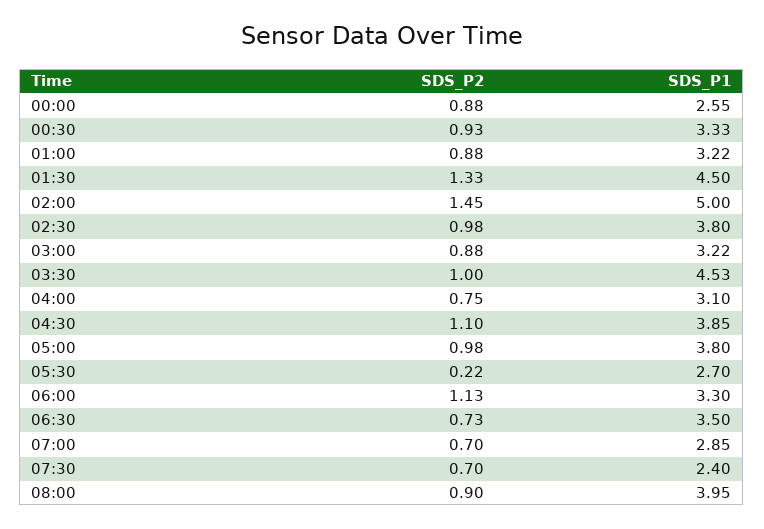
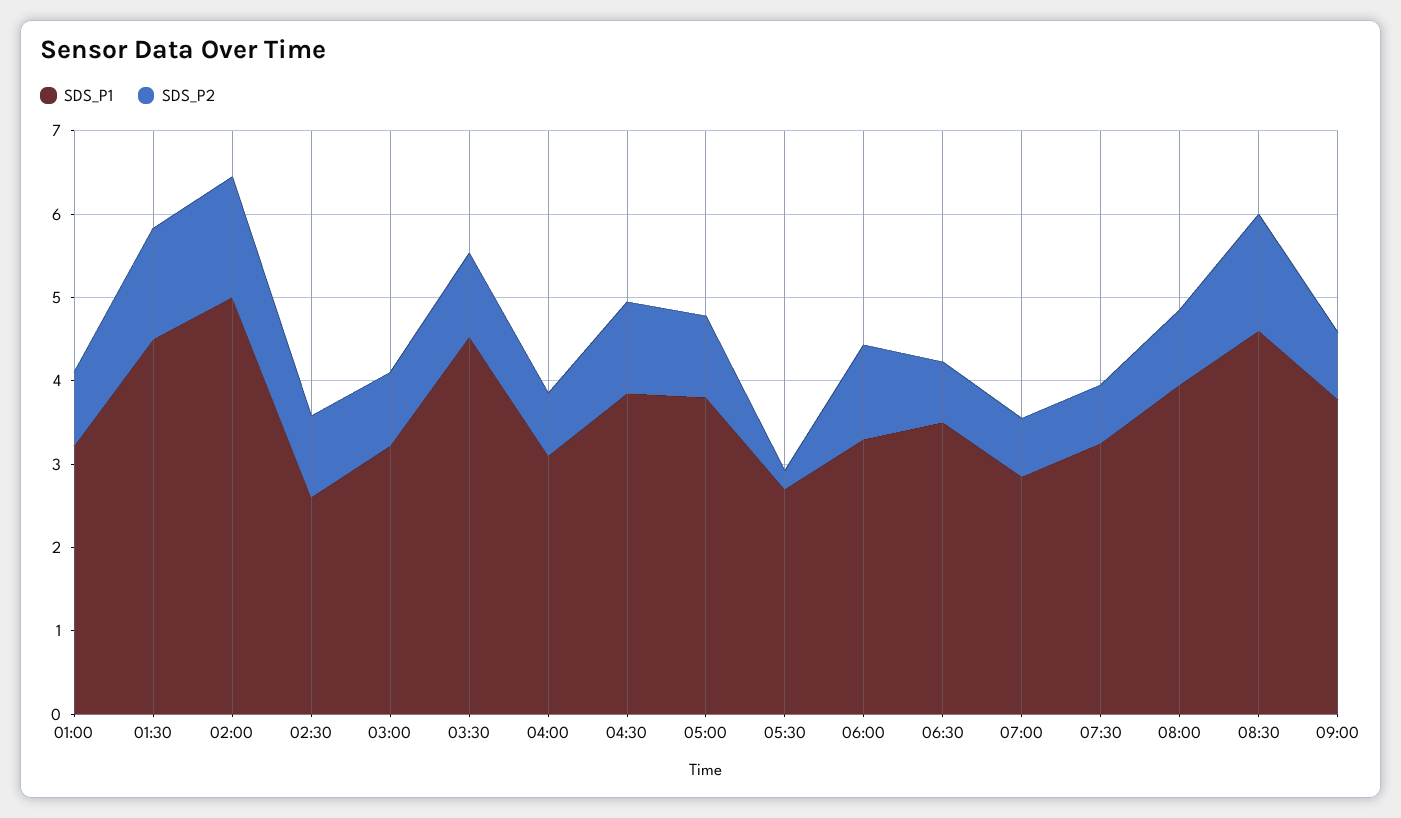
SDS_P2, 00:00: 0.88 -> none
SDS_P1, 00:00: 2.55 -> none
SDS_P2, 00:30: 0.93 -> none
SDS_P1, 00:30: 3.33 -> none
SDS_P1, 02:30: 3.8 -> 2.6
SDS_P1, 07:30: 2.4 -> 3.2
SDS_P1, 08:30: none -> 4.6
SDS_P2, 08:30: none -> 1.4
SDS_P1, 09:00: none -> 3.8
SDS_P2, 09:00: none -> 0.8

